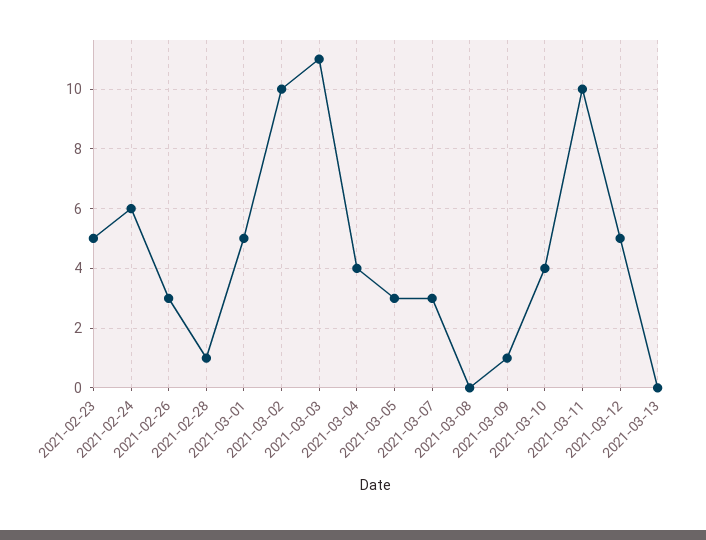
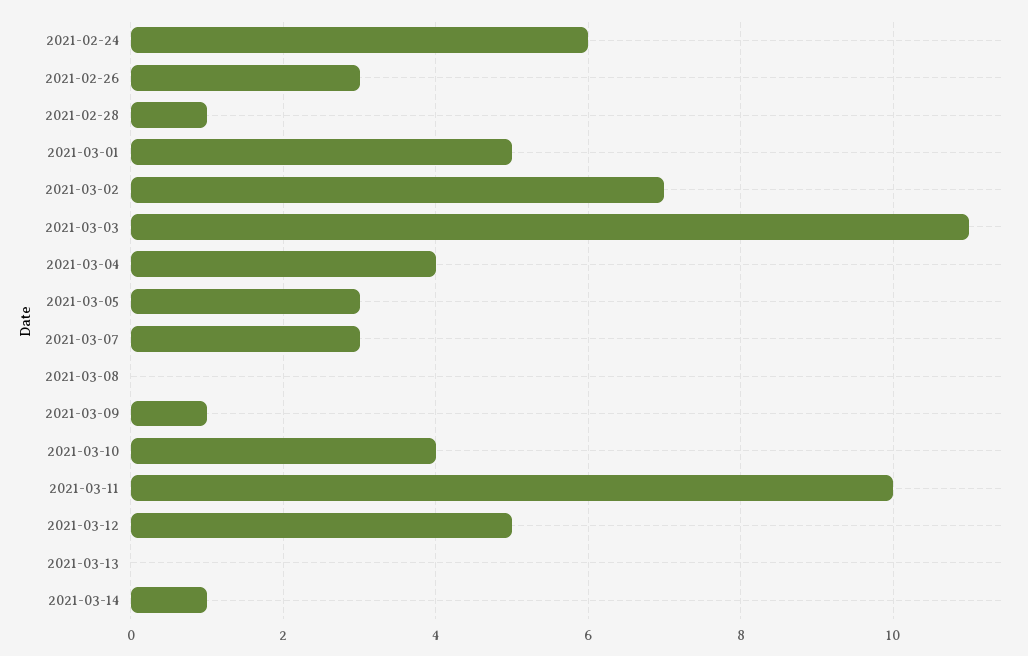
2021-02-23: 5 -> none
2021-03-02: 10 -> 7
2021-03-14: none -> 1

